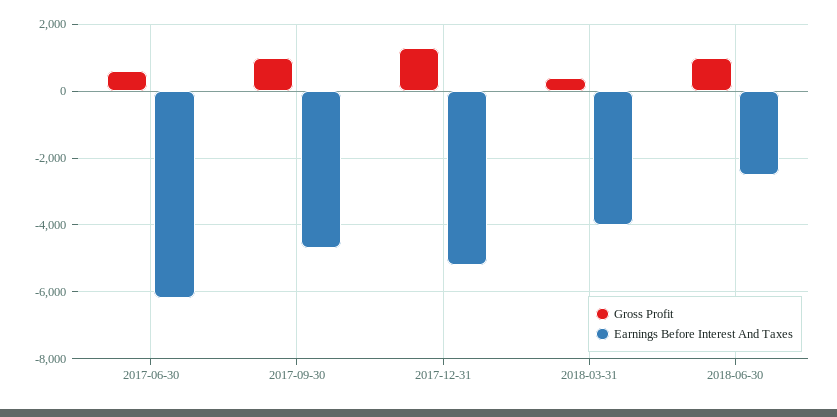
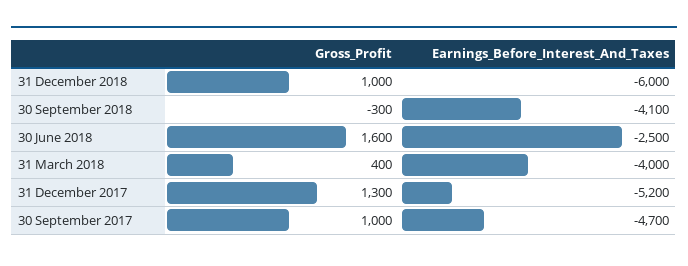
Gross Profit, 2017-06-30: 600 -> none
Earnings Before Interest And Taxes, 2017-06-30: -6200 -> none
Gross Profit, 2018-06-30: 1000 -> 1600
Gross Profit, 31 December 2018: none -> 1000
Earnings Before Interest And Taxes, 31 December 2018: none -> -6000
Gross Profit, 30 September 2018: none -> -300
Earnings Before Interest And Taxes, 30 September 2018: none -> -4100

